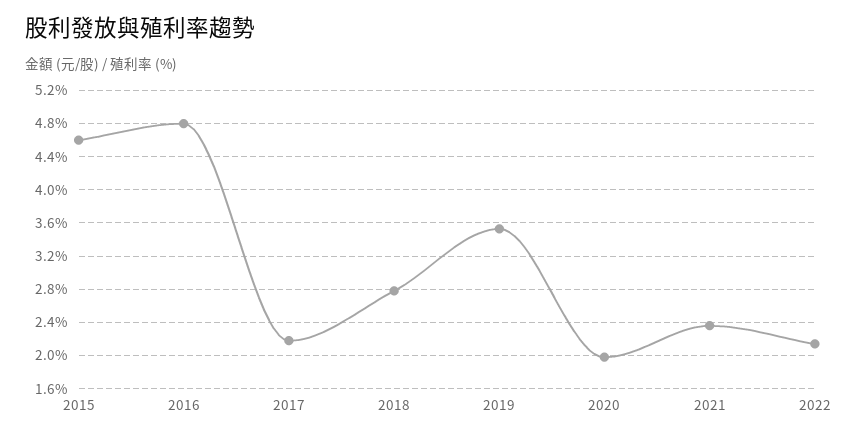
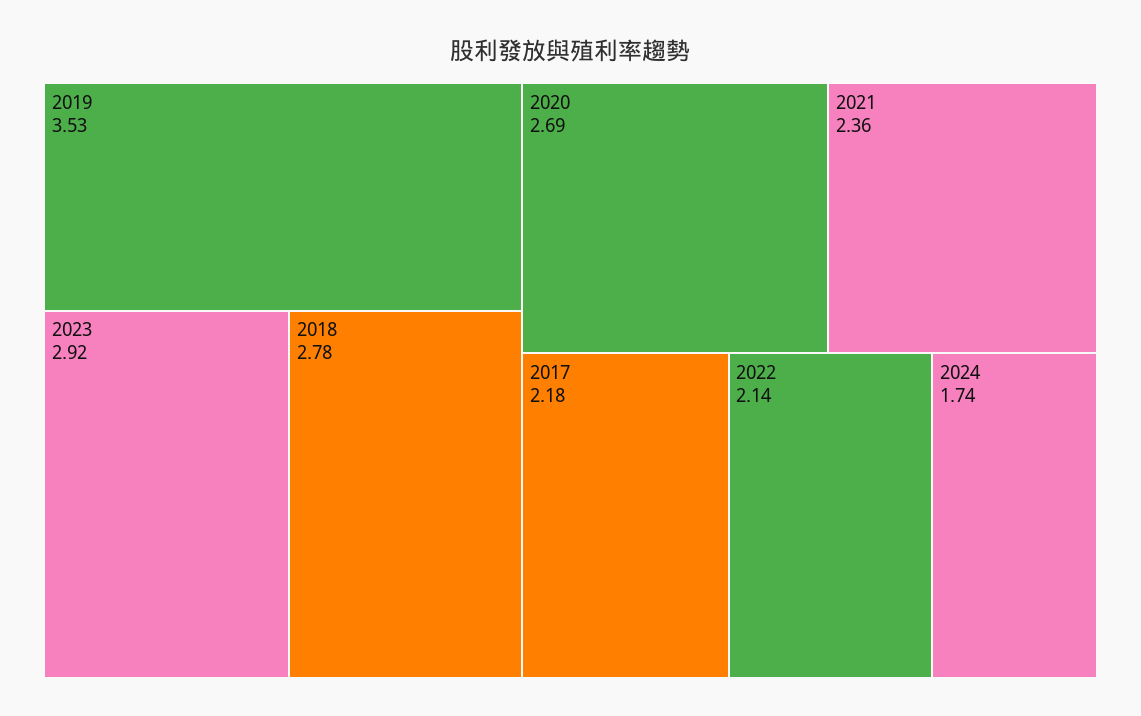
2015: 4.6 -> none
2016: 4.8 -> none
2020: 2 -> 2.69
2023: none -> 2.92
2024: none -> 1.74

